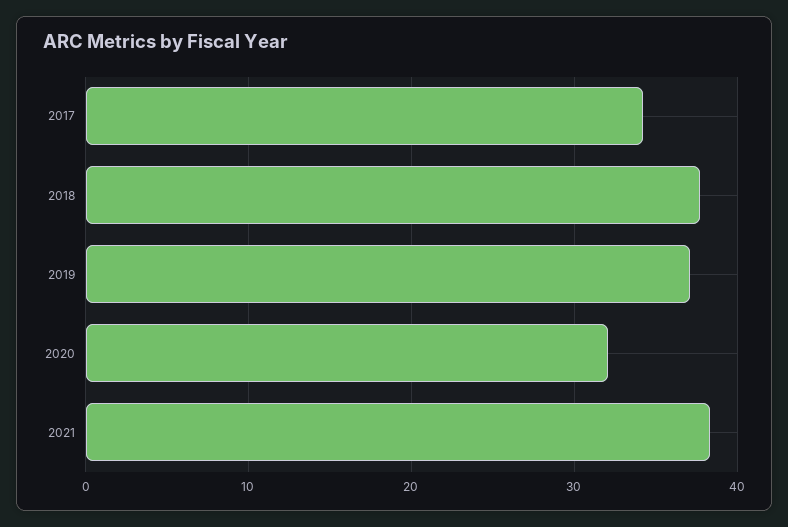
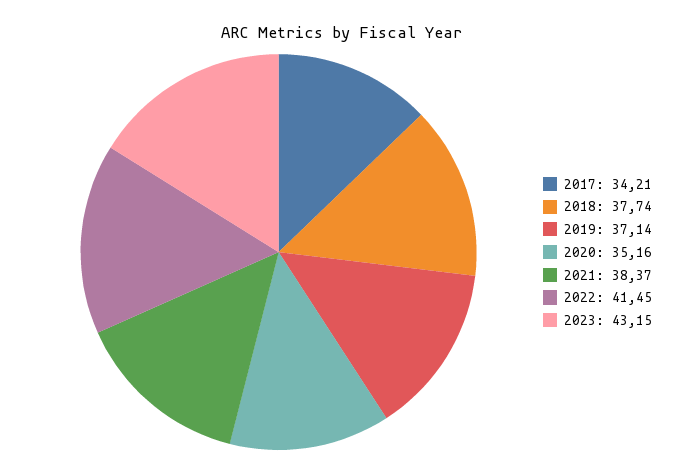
2020: 32 -> 35.16
2022: none -> 41.45
2023: none -> 43.15

